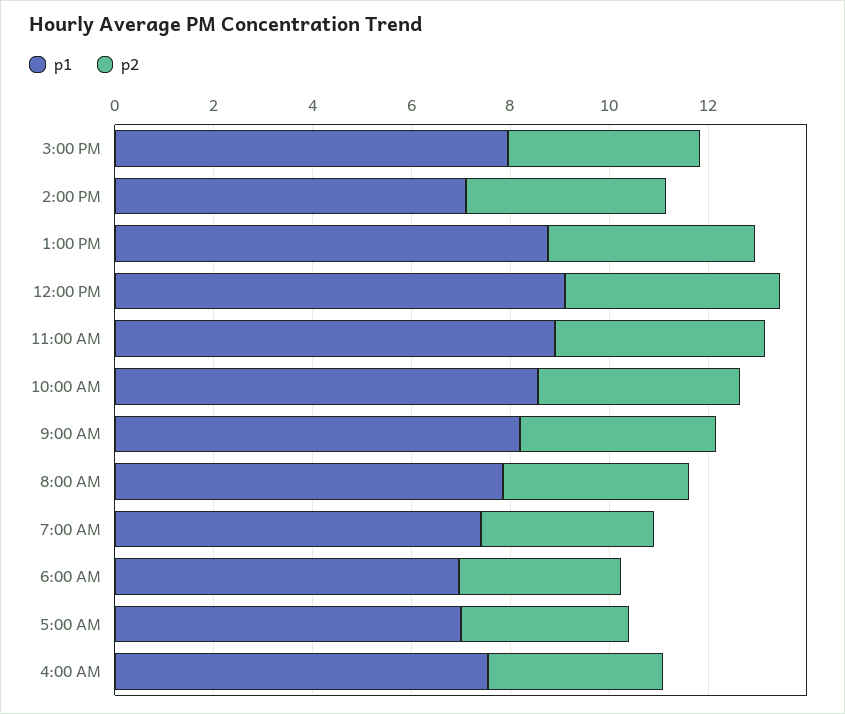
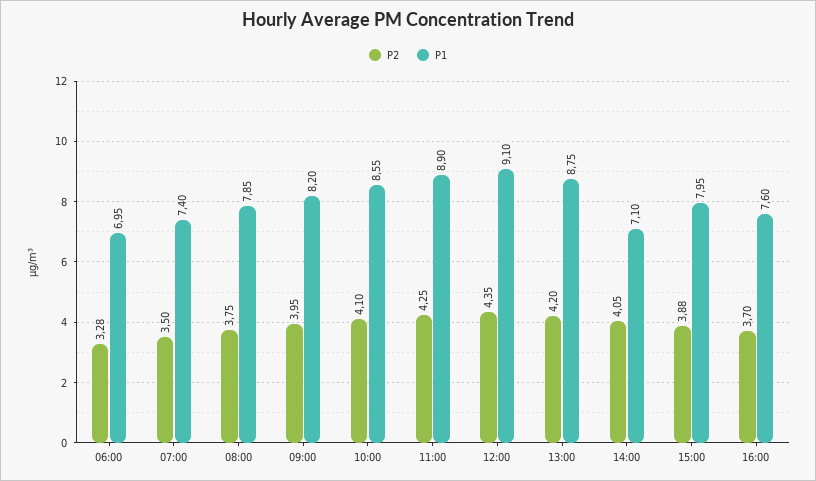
p1, 5:00 AM: 7 -> none
p2, 5:00 AM: 3.5 -> none
p1, 4:00 AM: 7.5 -> none
p2, 4:00 AM: 3.5 -> none
p2, 16:00: none -> 3.7
p1, 16:00: none -> 7.6

